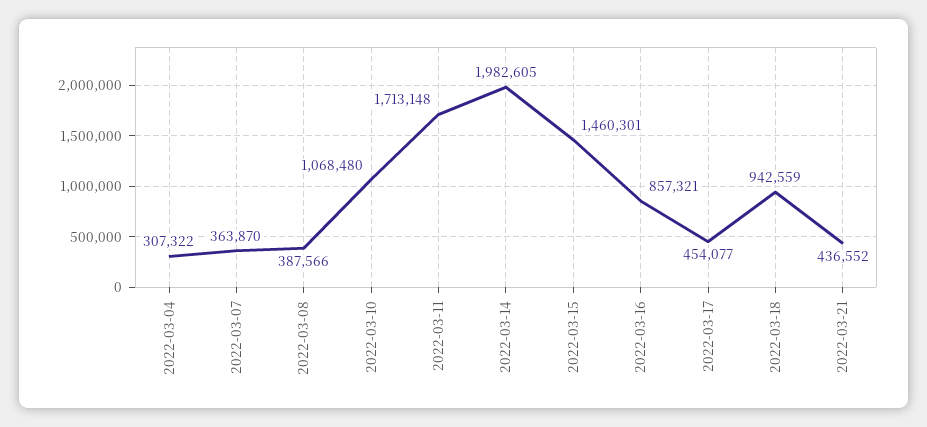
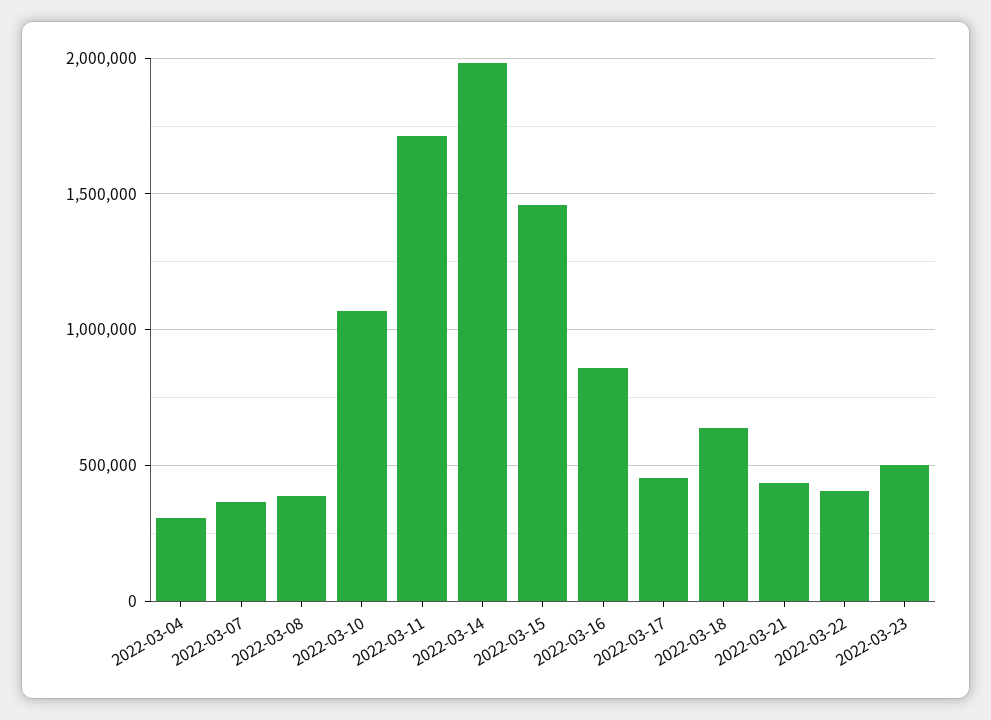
2022-03-18: 942559 -> 650000
2022-03-22: none -> 400000
2022-03-23: none -> 500000

